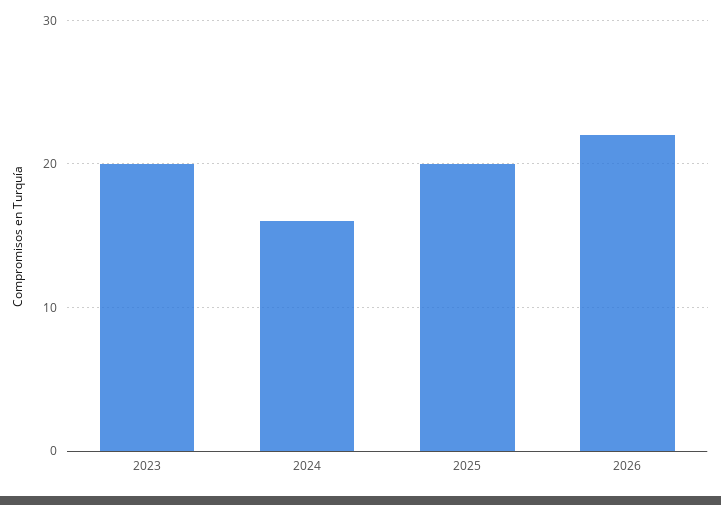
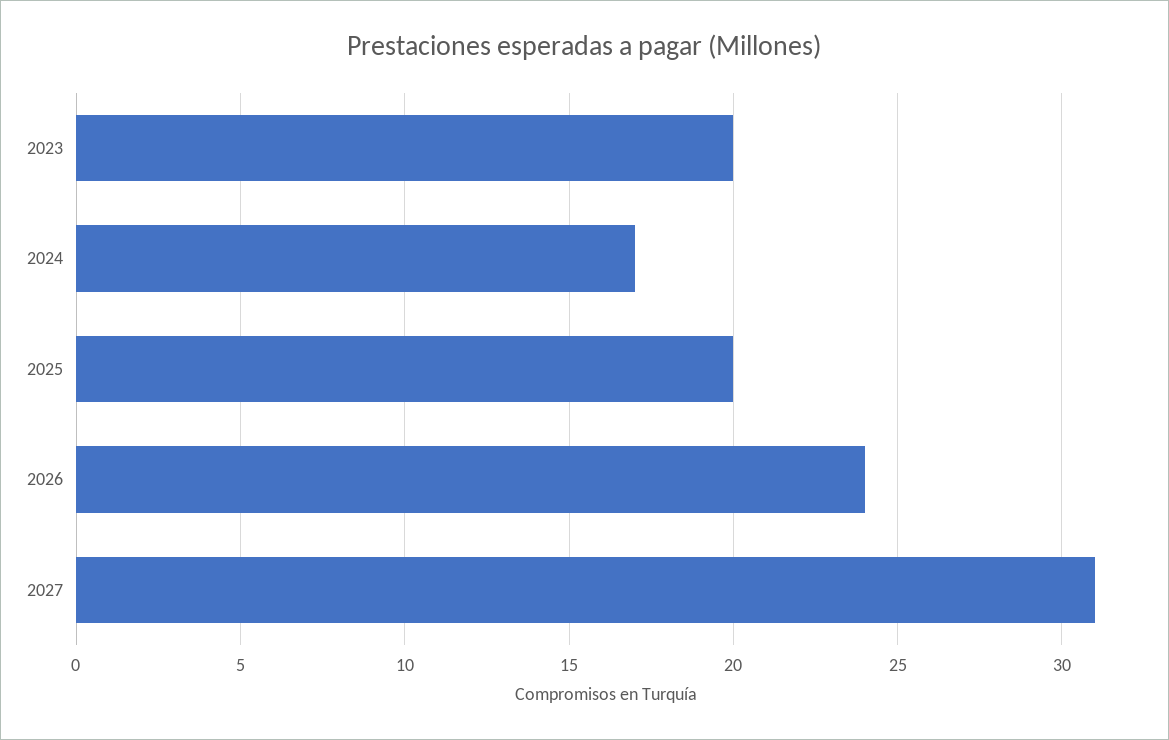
2024: 16 -> 17
2026: 22 -> 24
2027: none -> 31

